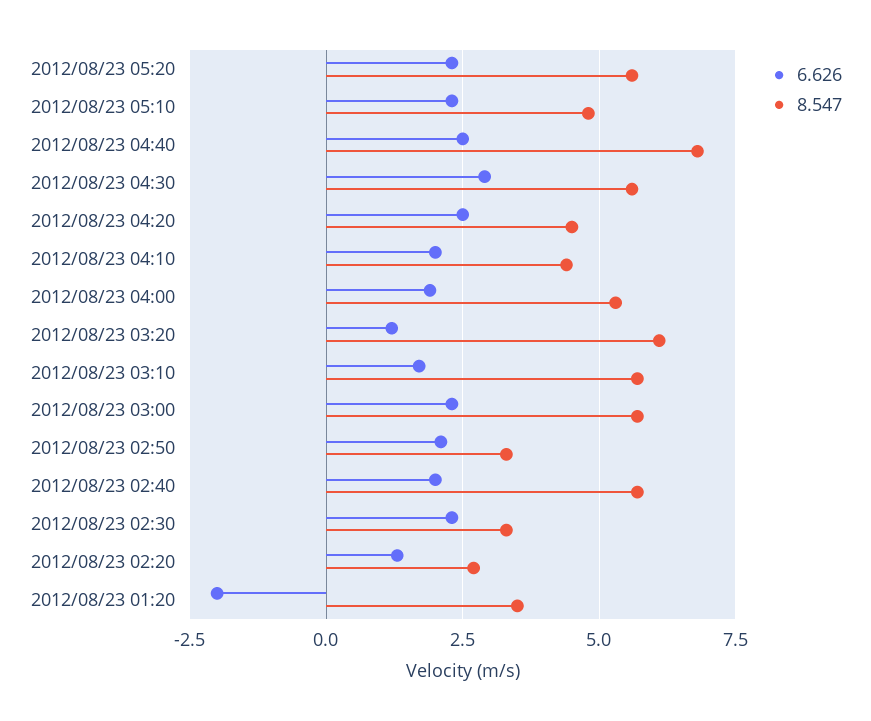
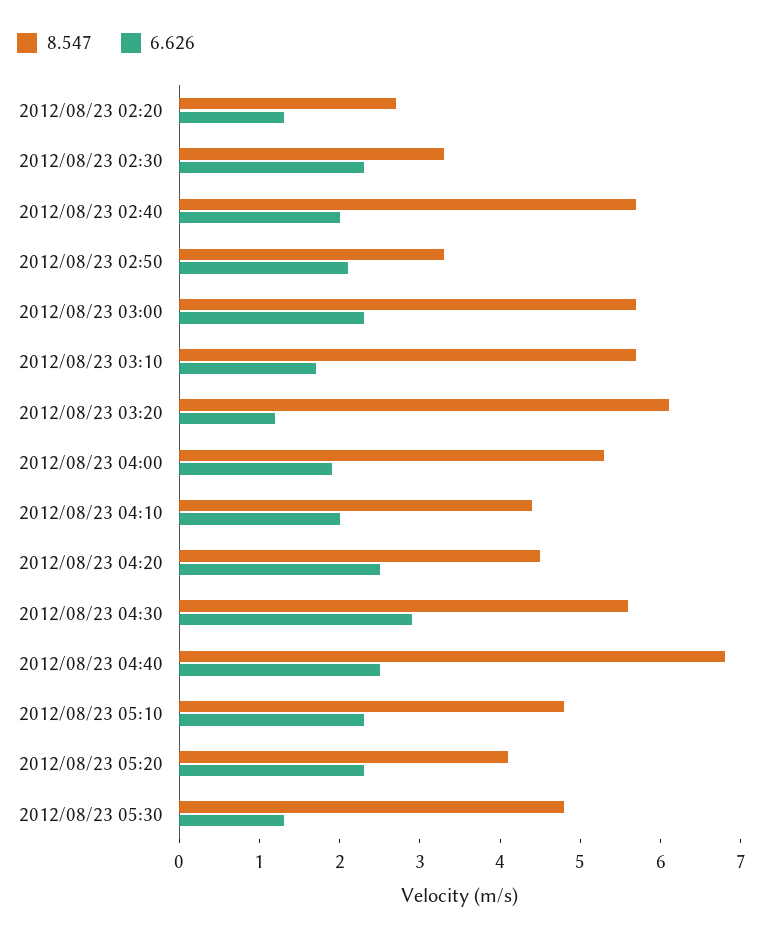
8.547, 2012/08/23 05:20: 5.5 -> 4.1
6.626, 2012/08/23 01:20: -2 -> none
8.547, 2012/08/23 01:20: 3.5 -> none
8.547, 2012/08/23 05:30: none -> 4.8
6.626, 2012/08/23 05:30: none -> 1.3

